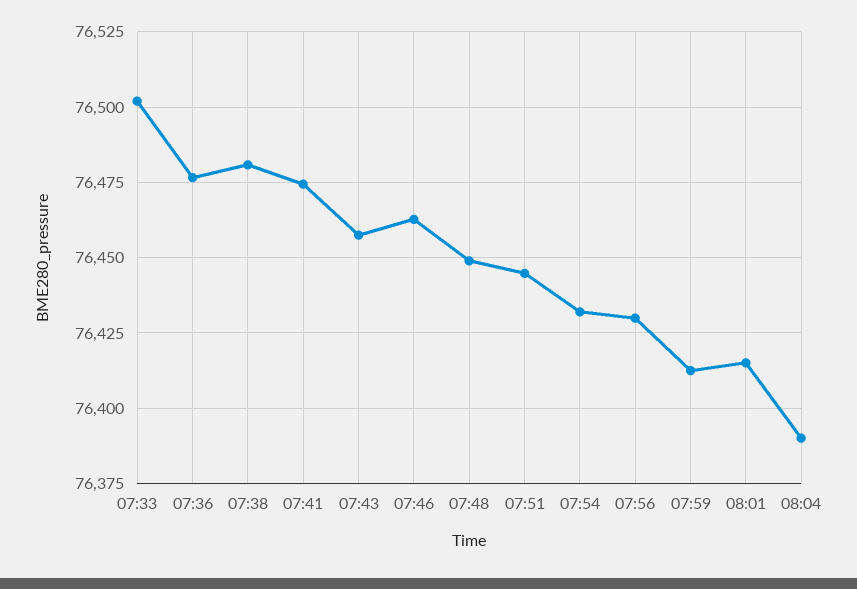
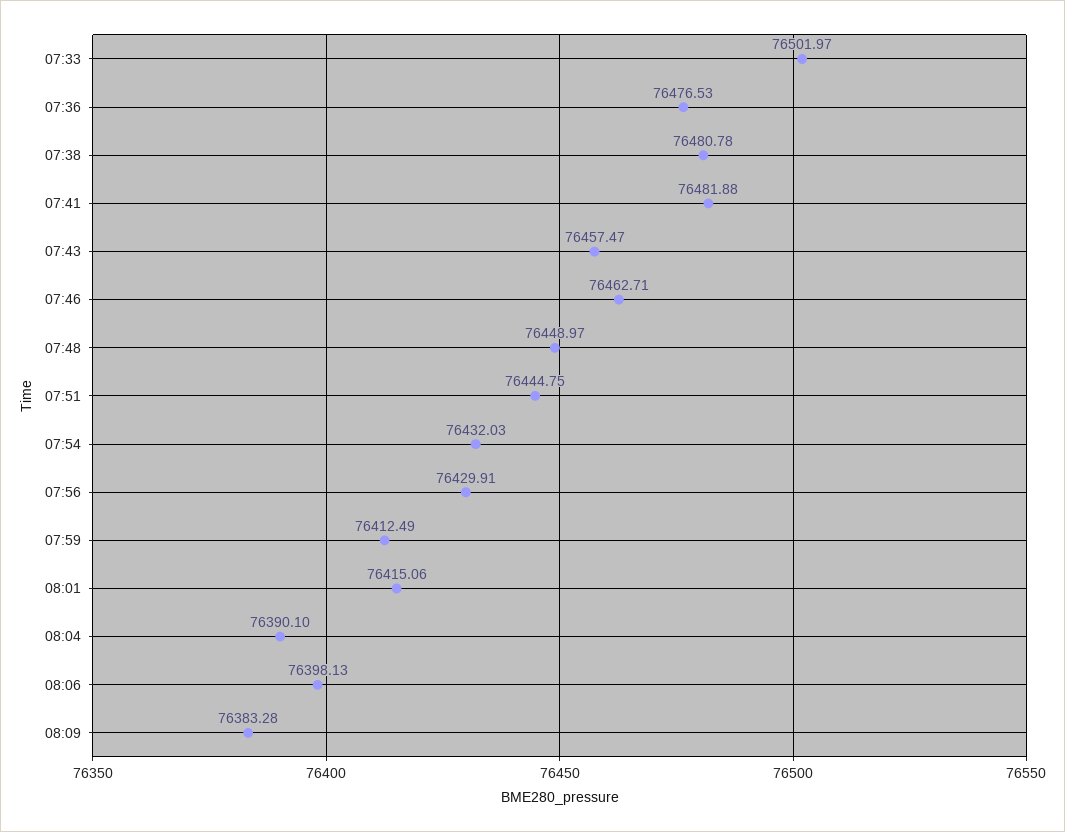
07:41: 76475 -> 76481.88
08:06: none -> 76398.13
08:09: none -> 76383.28

